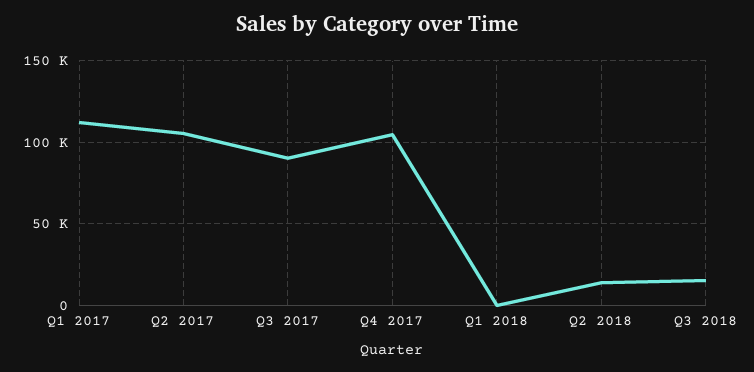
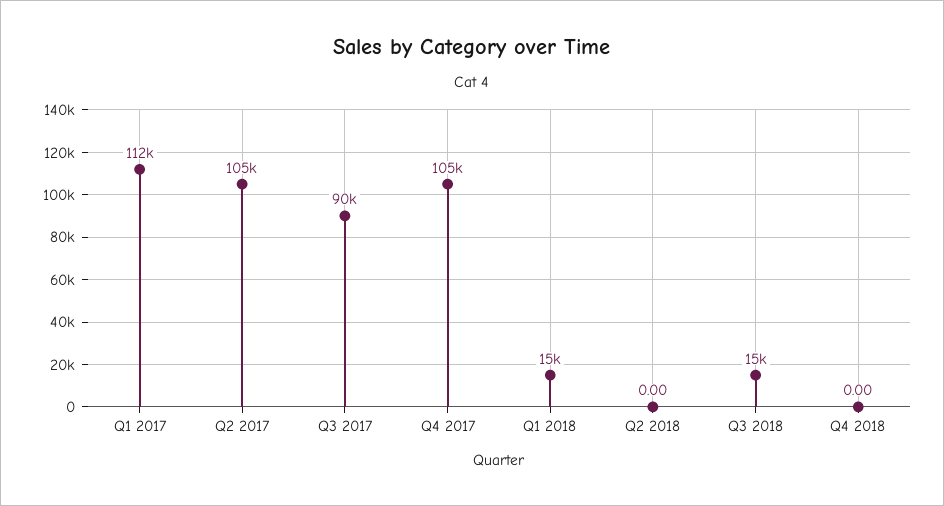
Q1 2018: 0 -> 15000
Q2 2018: 15000 -> 0
Q4 2018: none -> 0

